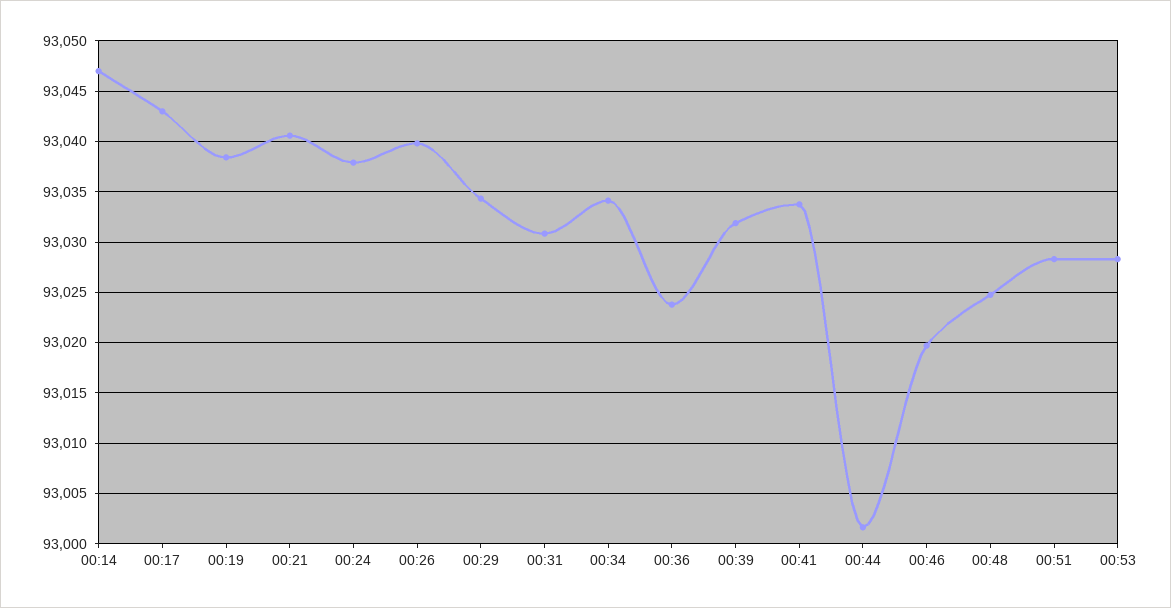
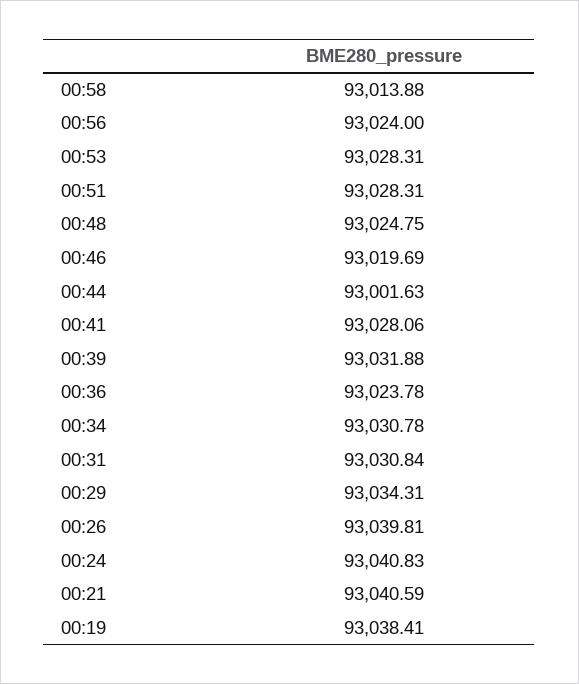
00:14: 93047 -> none
00:17: 93043 -> none
00:24: 93038 -> 93040.83
00:34: 93034 -> 93030.78
00:41: 93034 -> 93028.06
00:58: none -> 93013.88
00:56: none -> 93024

